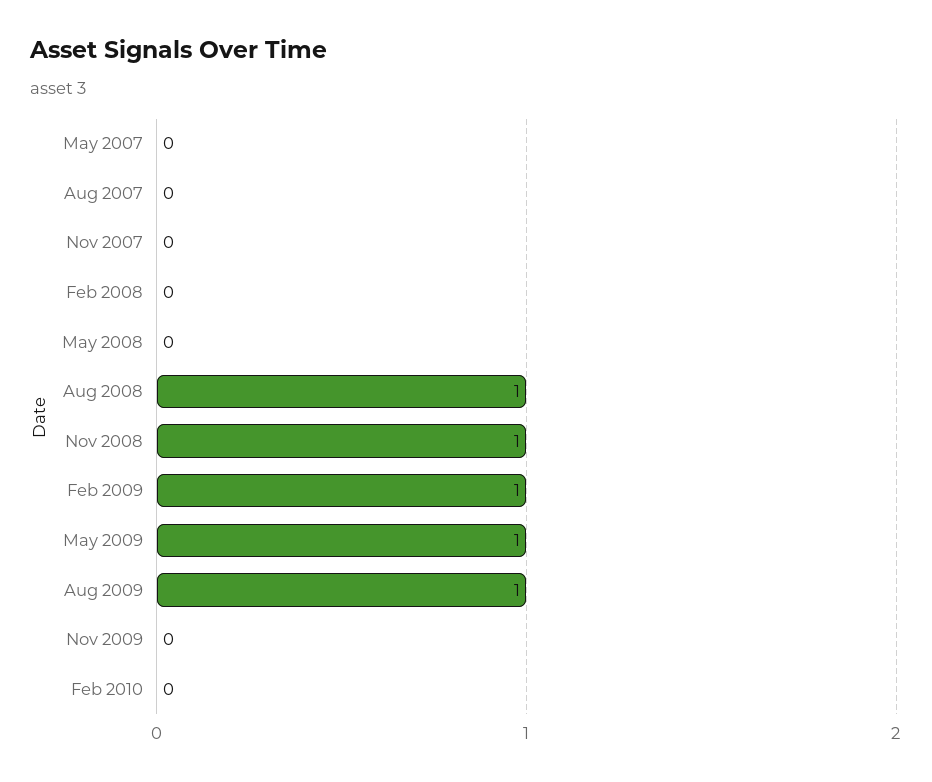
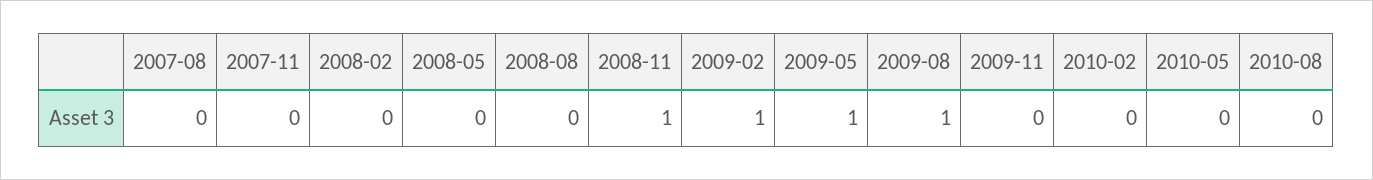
May 2007: 0 -> none
Aug 2008: 1 -> 0
2010-05: none -> 0
2010-08: none -> 0

